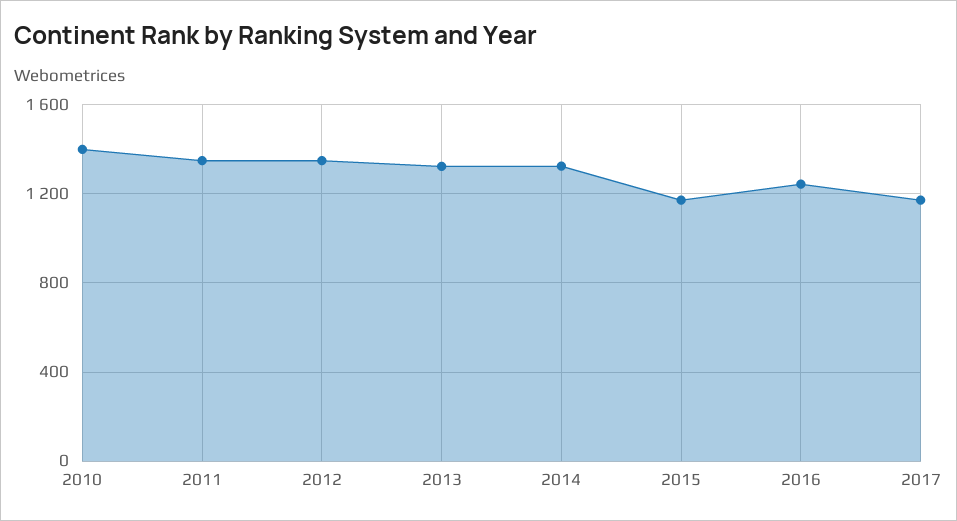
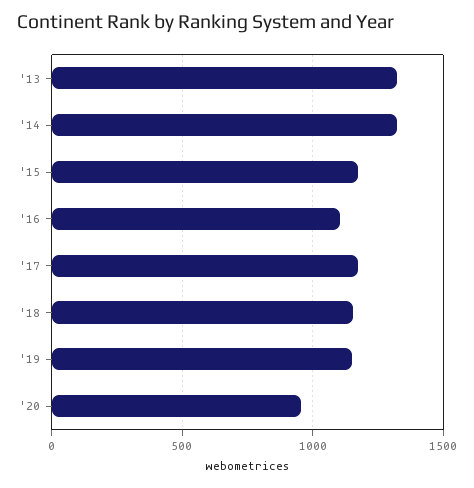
2010: 1400 -> none
2011: 1350 -> none
2012: 1350 -> none
2016: 1250 -> 1100
'18: none -> 1150
'19: none -> 1150
'20: none -> 950

